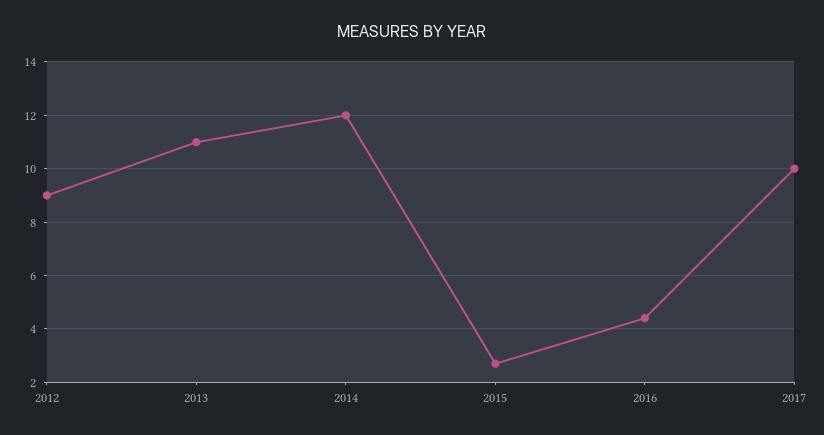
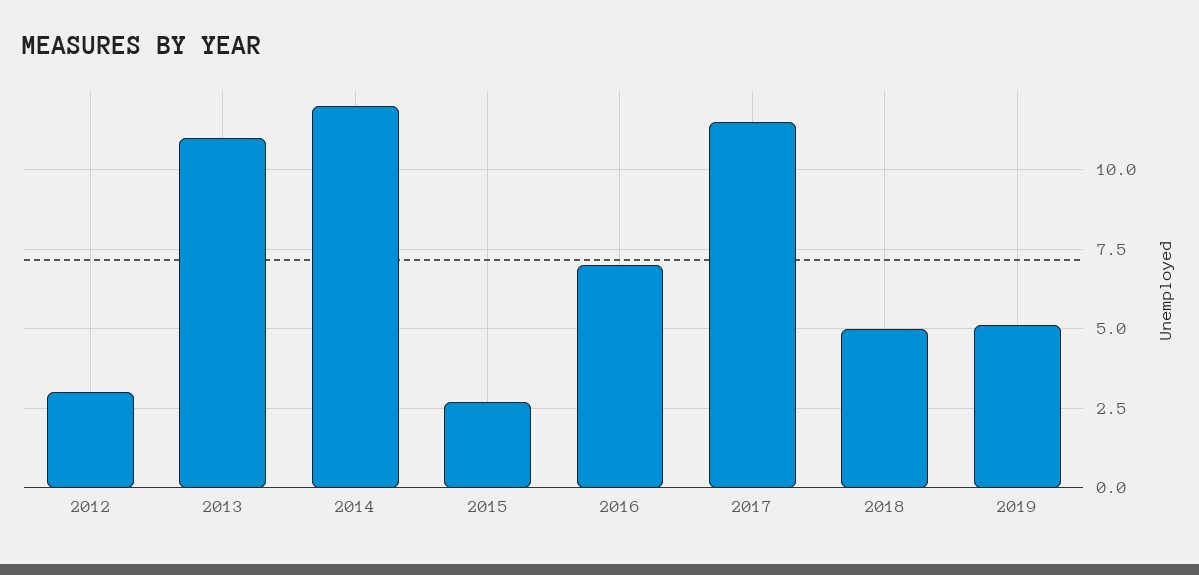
2012: 9 -> 3
2016: 4.5 -> 7
2017: 10 -> 11.5
2018: none -> 5
2019: none -> 5

